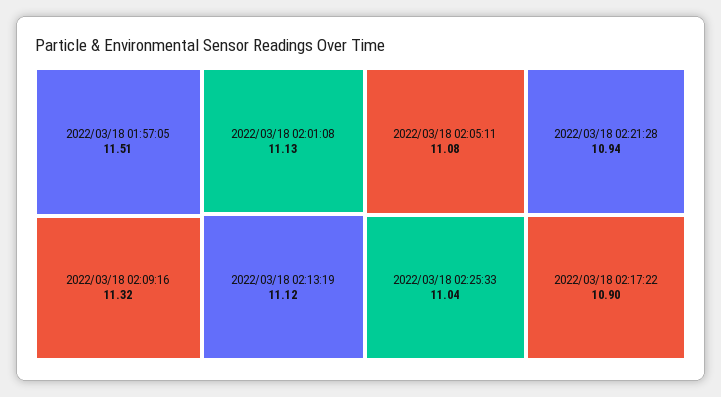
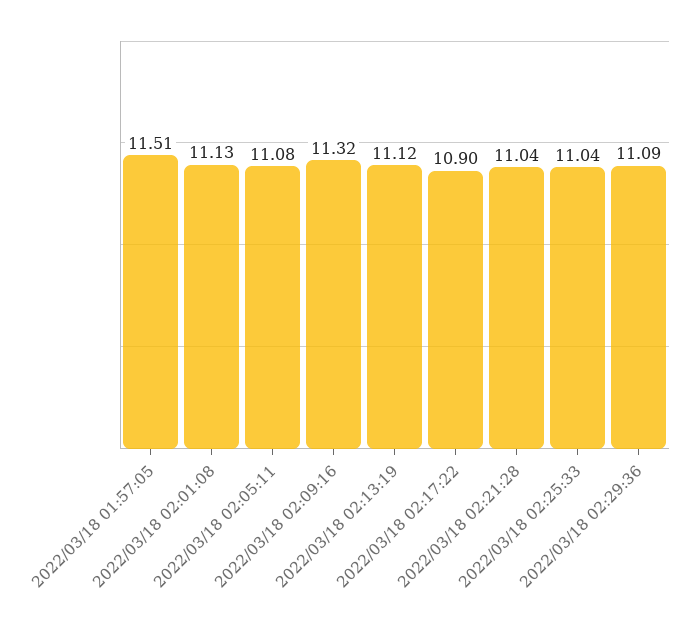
2022/03/18 02:21:28: 10.94 -> 11.04
2022/03/18 02:29:36: none -> 11.09

